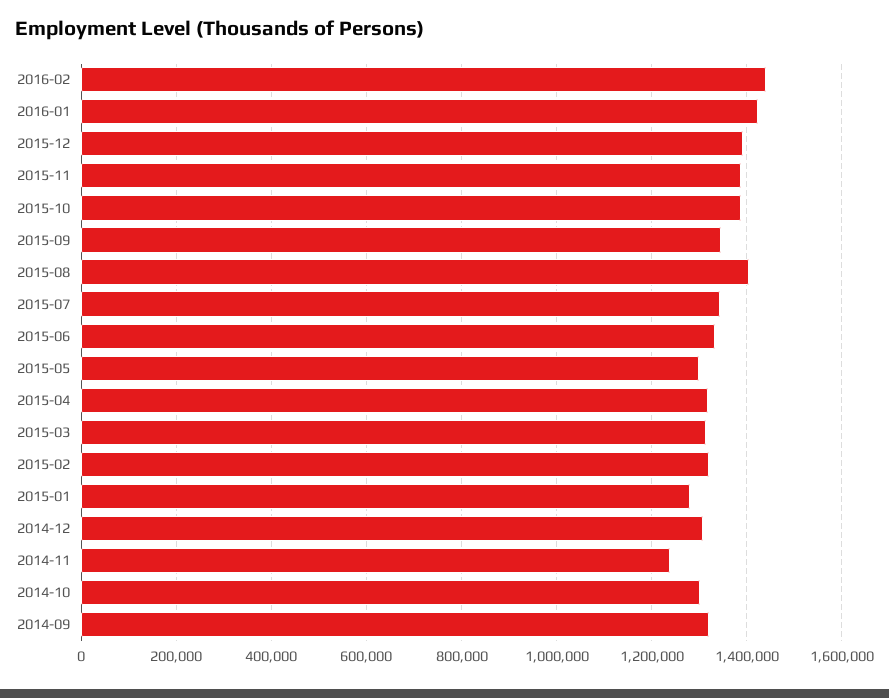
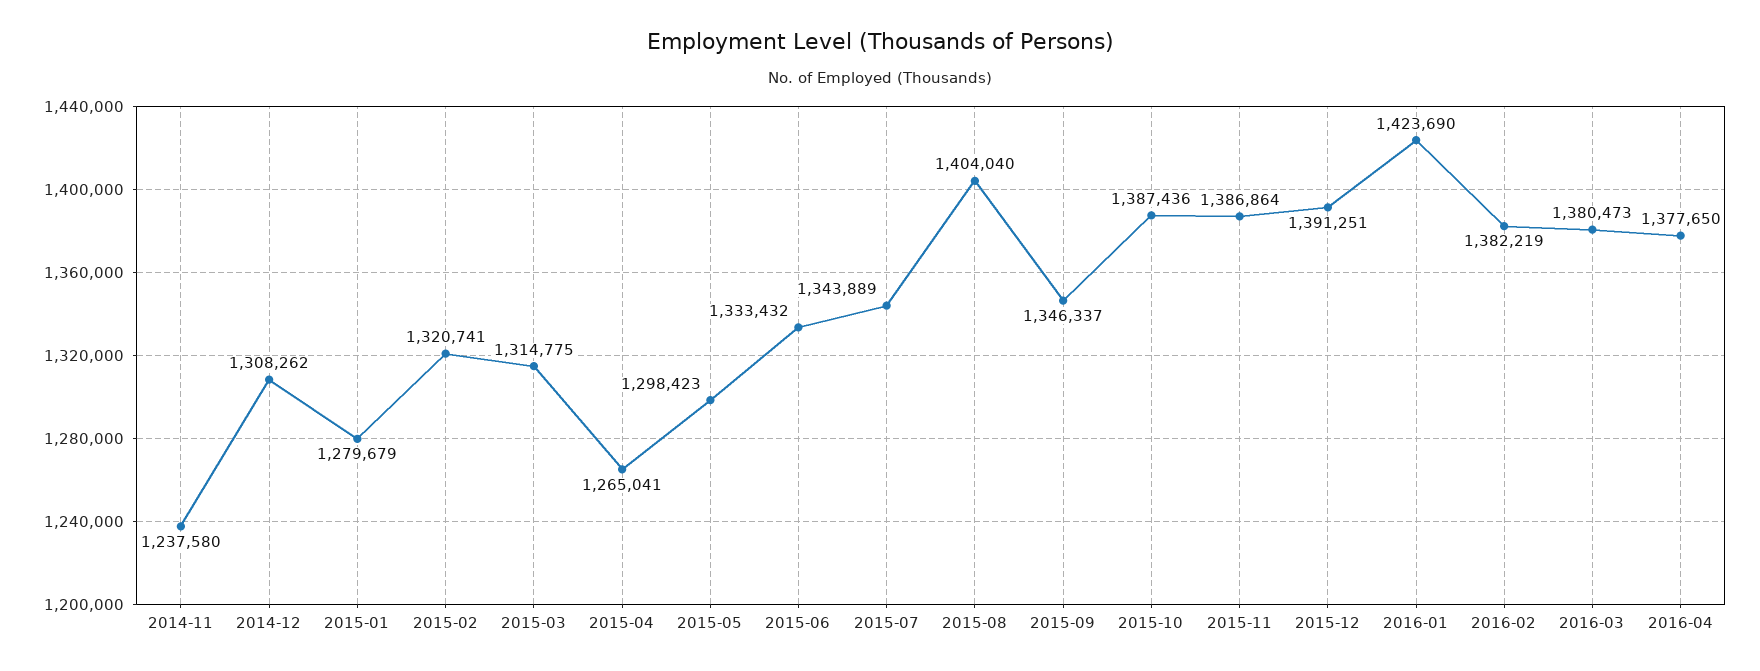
2016-02: 1440000 -> 1382219
2015-04: 1320000 -> 1265041
2014-10: 1300000 -> none
2014-09: 1320000 -> none
2016-03: none -> 1380473
2016-04: none -> 1377650

